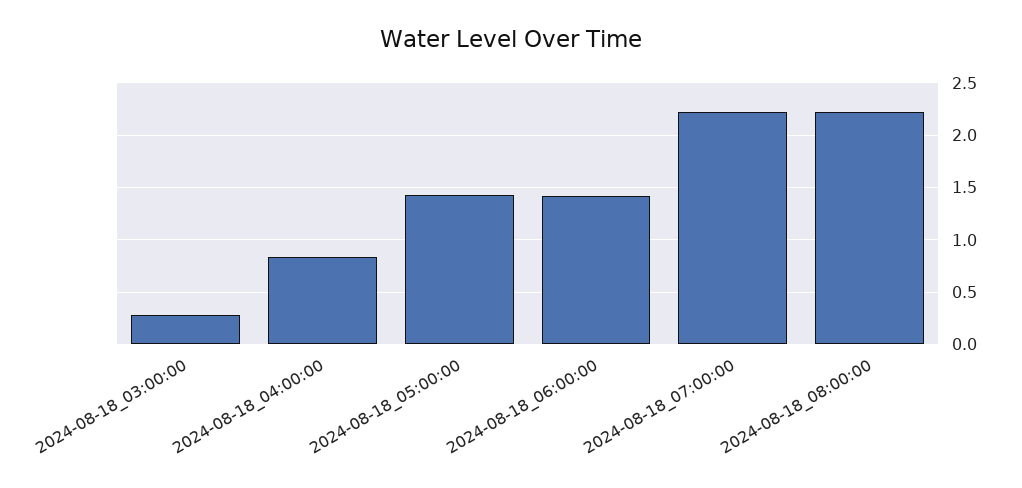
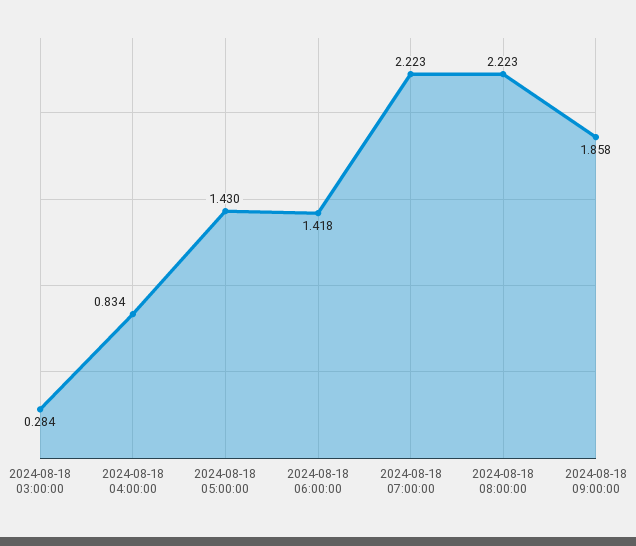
2024-08-18 09:00:00: none -> 1.858

